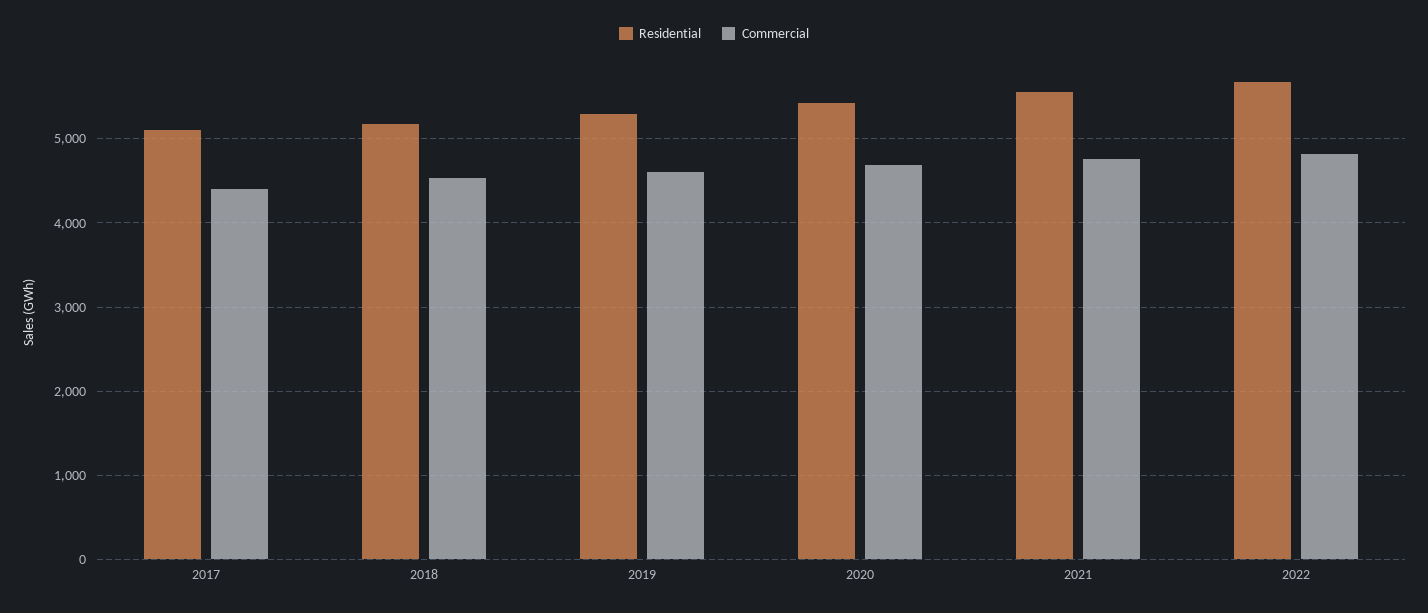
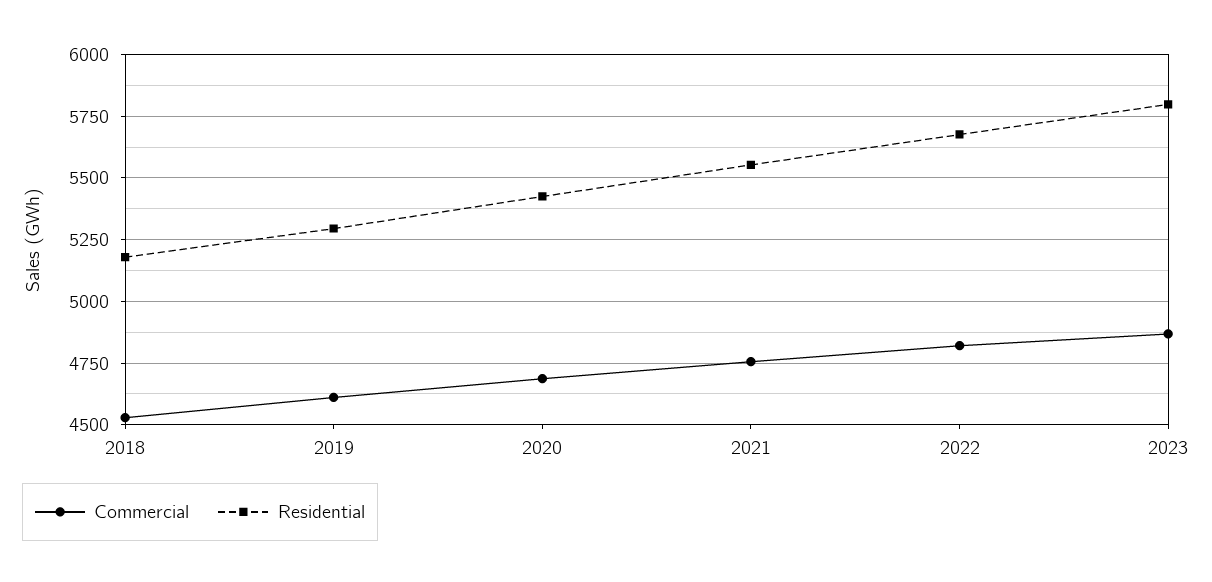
Residential, 2017: 5100 -> none
Commercial, 2017: 4400 -> none
Commercial, 2023: none -> 4875
Residential, 2023: none -> 5800

